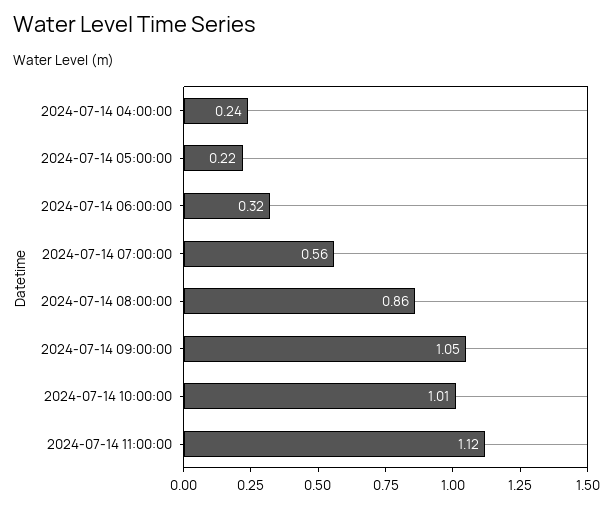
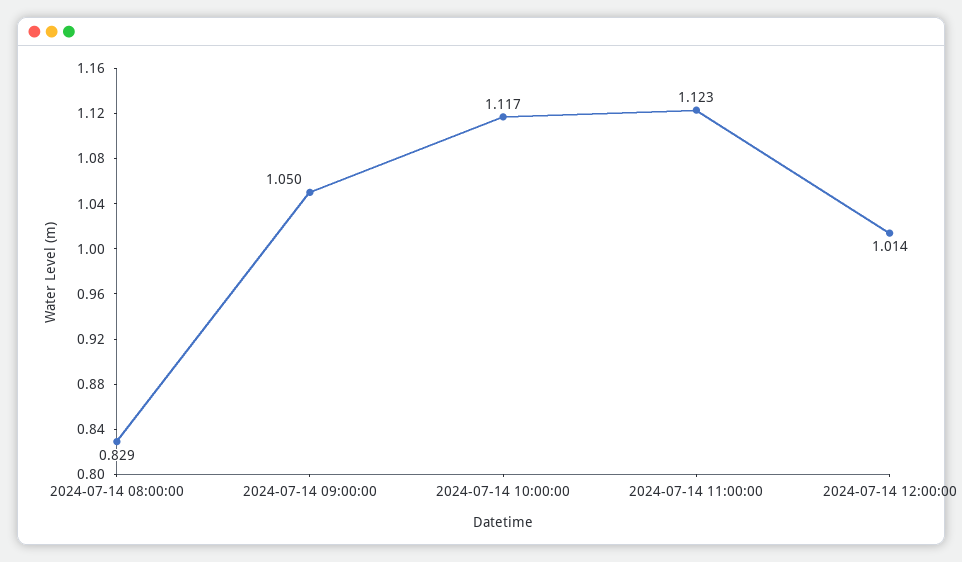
2024-07-14 04:00:00: 0.24 -> none
2024-07-14 05:00:00: 0.22 -> none
2024-07-14 06:00:00: 0.32 -> none
2024-07-14 07:00:00: 0.56 -> none
2024-07-14 08:00:00: 0.86 -> 0.829
2024-07-14 10:00:00: 1.01 -> 1.117
2024-07-14 12:00:00: none -> 1.014

